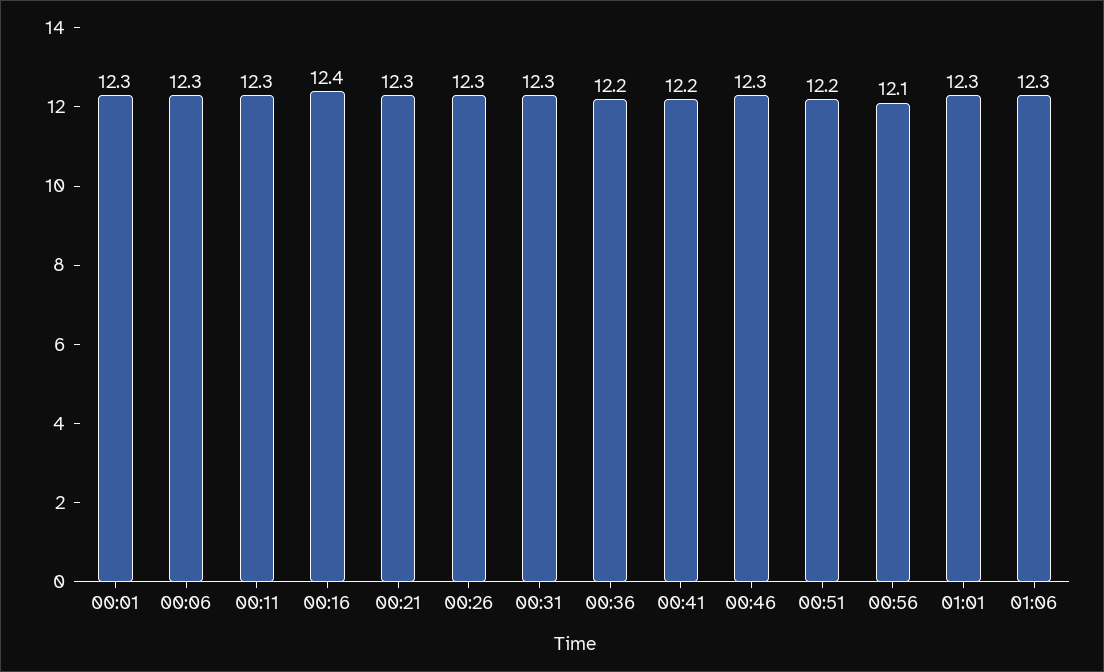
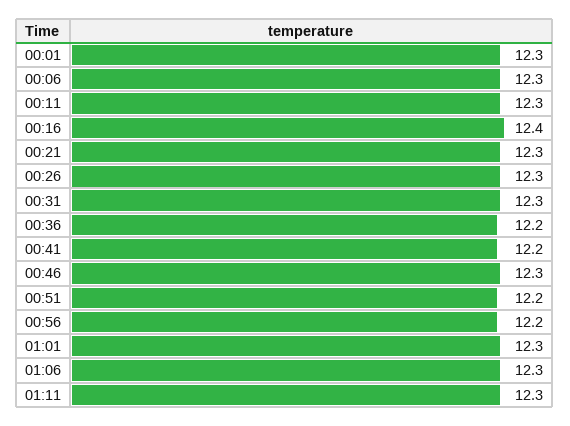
00:56: 12.1 -> 12.2
01:11: none -> 12.3

